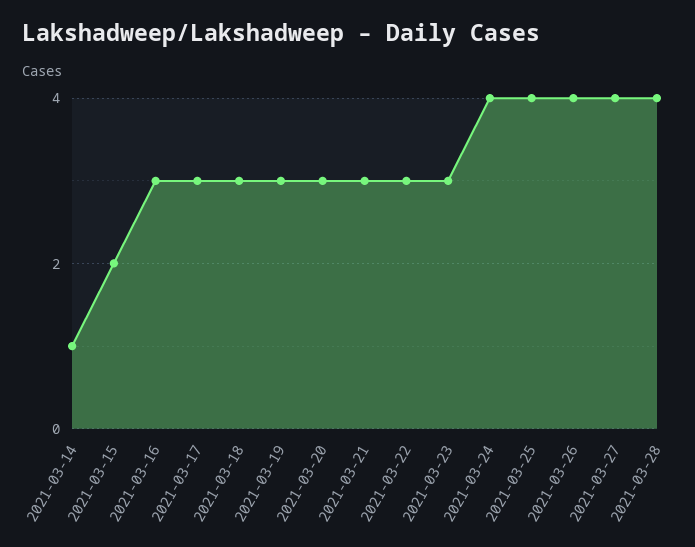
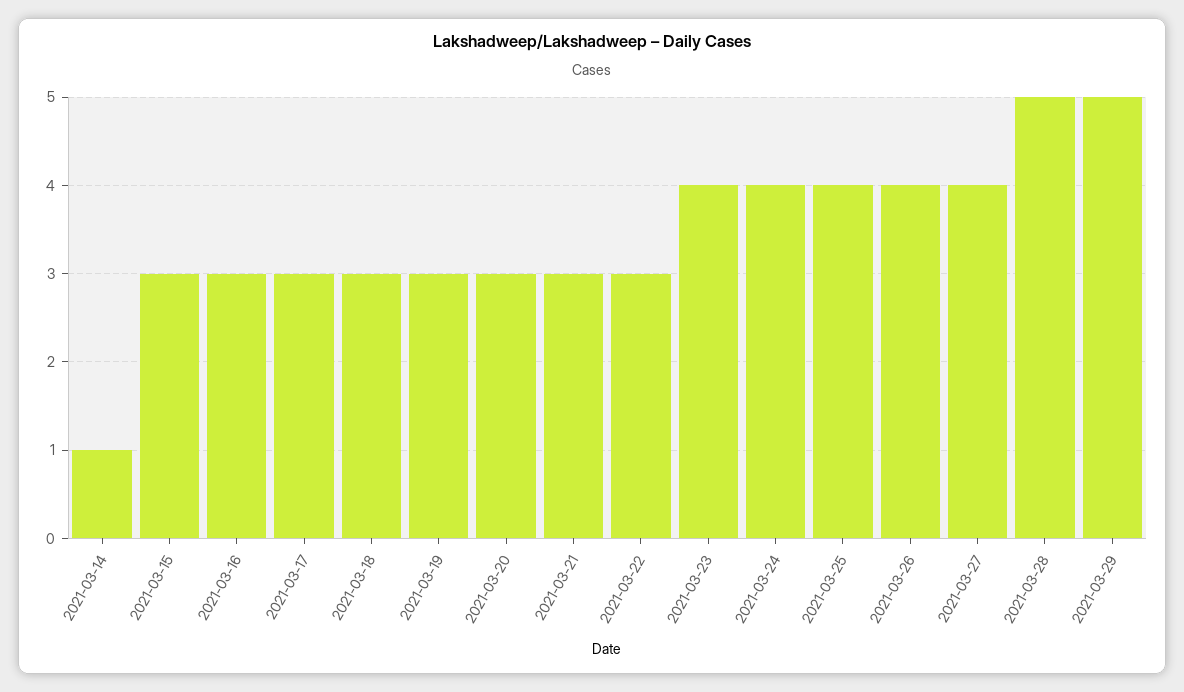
2021-03-15: 2 -> 3
2021-03-23: 3 -> 4
2021-03-28: 4 -> 5
2021-03-29: none -> 5

